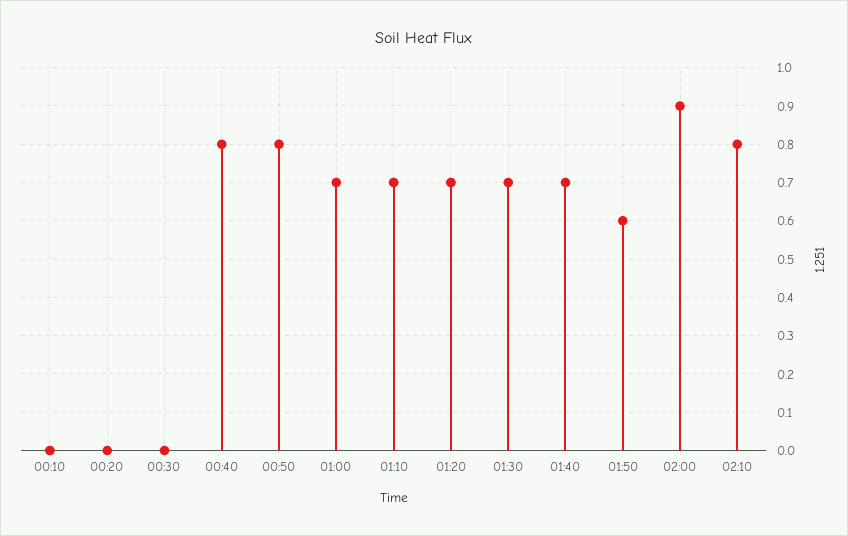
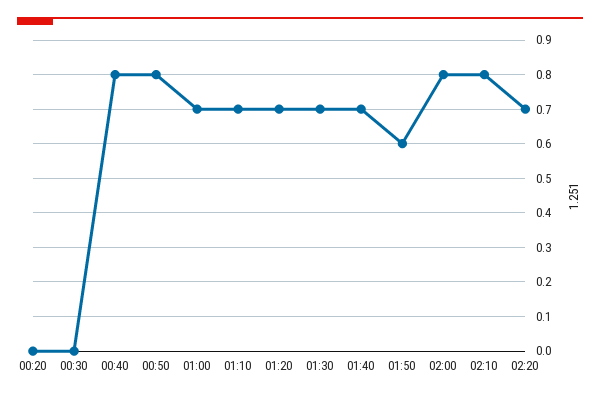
00:10: 0 -> none
02:00: 0.9 -> 0.8
02:20: none -> 0.7

